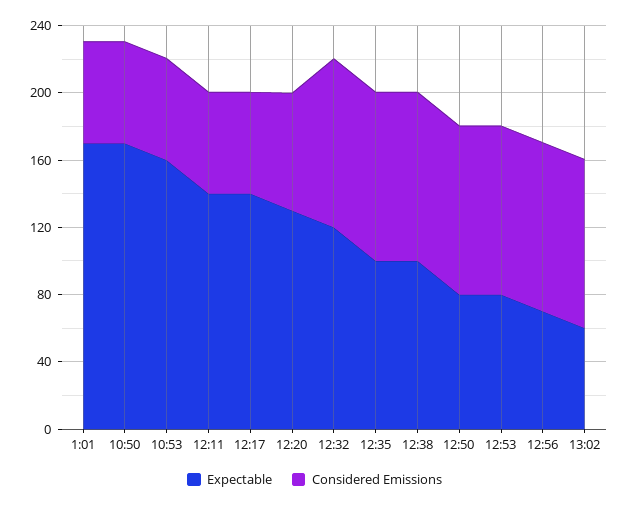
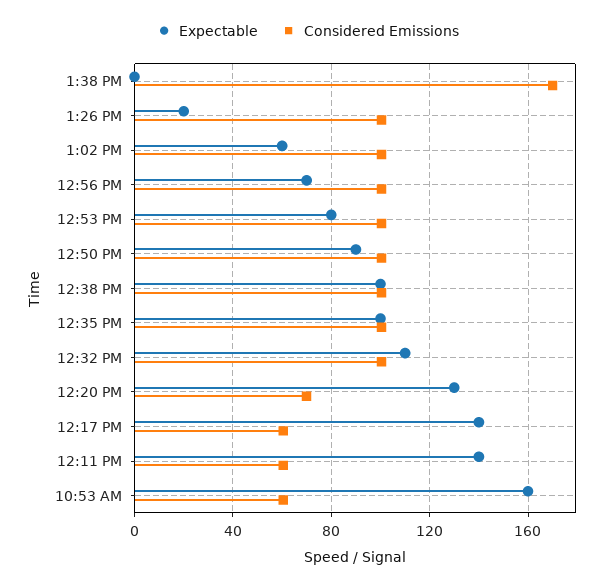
Expectable, 1:01: 170 -> none
Considered Emissions, 1:01: 60 -> none
Expectable, 10:50: 170 -> none
Considered Emissions, 10:50: 60 -> none
Expectable, 12:32: 120 -> 110
Expectable, 12:50: 80 -> 90
Expectable, 1:38 PM: none -> 0
Considered Emissions, 1:38 PM: none -> 170
Expectable, 1:26 PM: none -> 20
Considered Emissions, 1:26 PM: none -> 100

